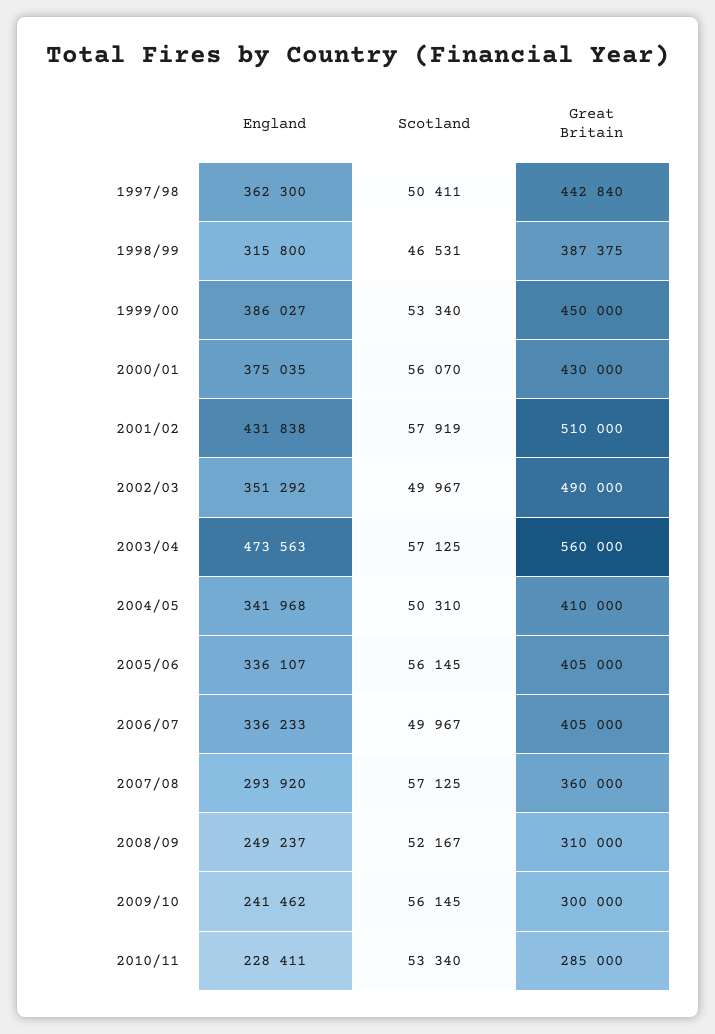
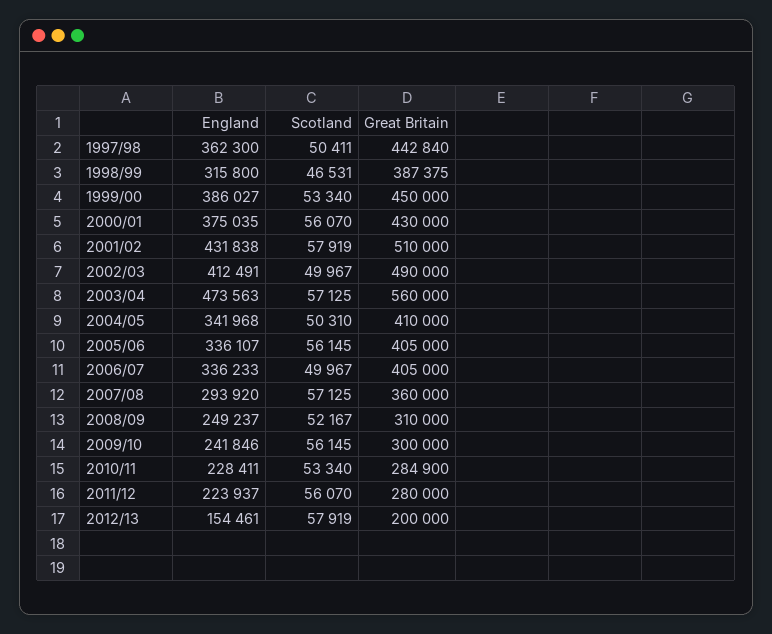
England, 2002/03: 351292 -> 412491
England, 2009/10: 241462 -> 241846
Great Britain, 2010/11: 285000 -> 284900
England, 2011/12: none -> 223937
Scotland, 2011/12: none -> 56070
Great Britain, 2011/12: none -> 280000
England, 2012/13: none -> 154461
Scotland, 2012/13: none -> 57919
Great Britain, 2012/13: none -> 200000

